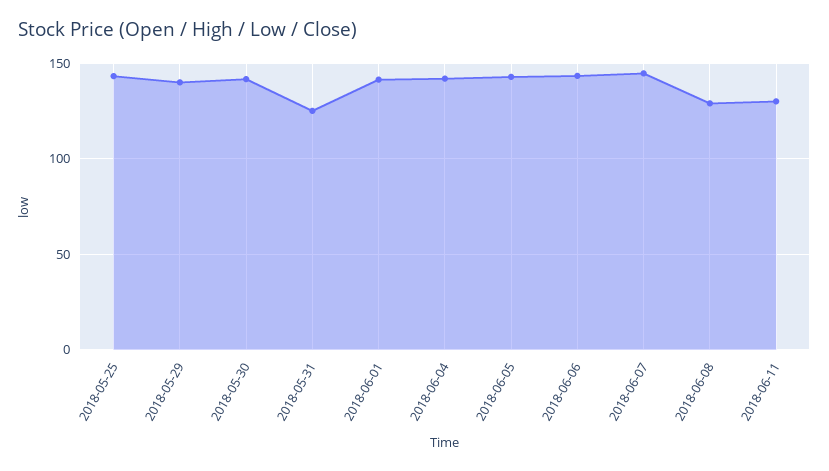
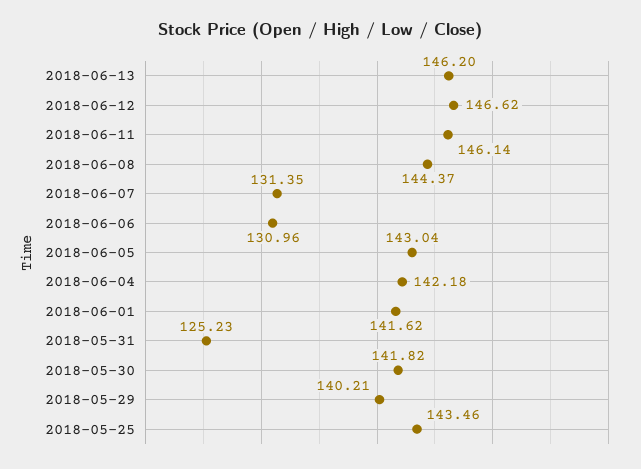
2018-06-06: 145 -> 130.96
2018-06-07: 145 -> 131.35
2018-06-08: 130 -> 144.37
2018-06-11: 130 -> 146.14
2018-06-13: none -> 146.2
2018-06-12: none -> 146.62

